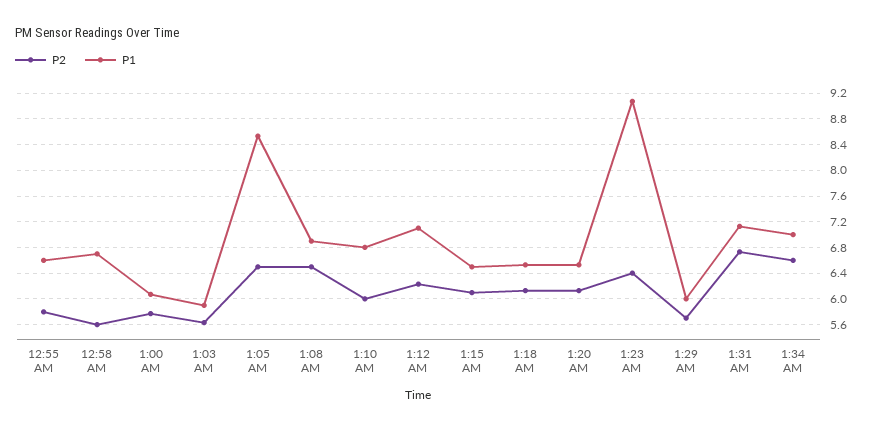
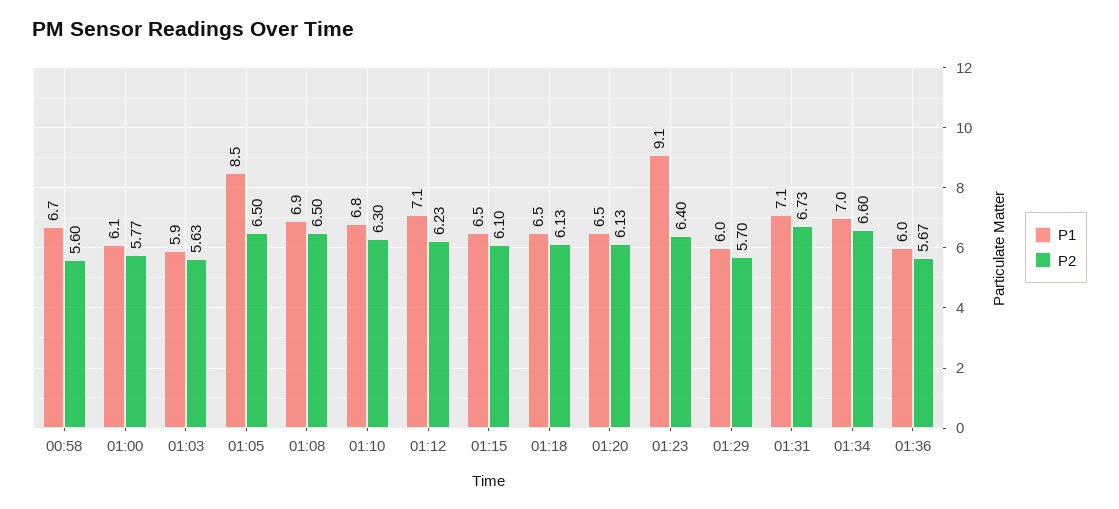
P2, 12:55 AM: 5.8 -> none
P1, 12:55 AM: 6.6 -> none
P2, 1:10 AM: 6 -> 6.3
P1, 01:36: none -> 6
P2, 01:36: none -> 5.67

